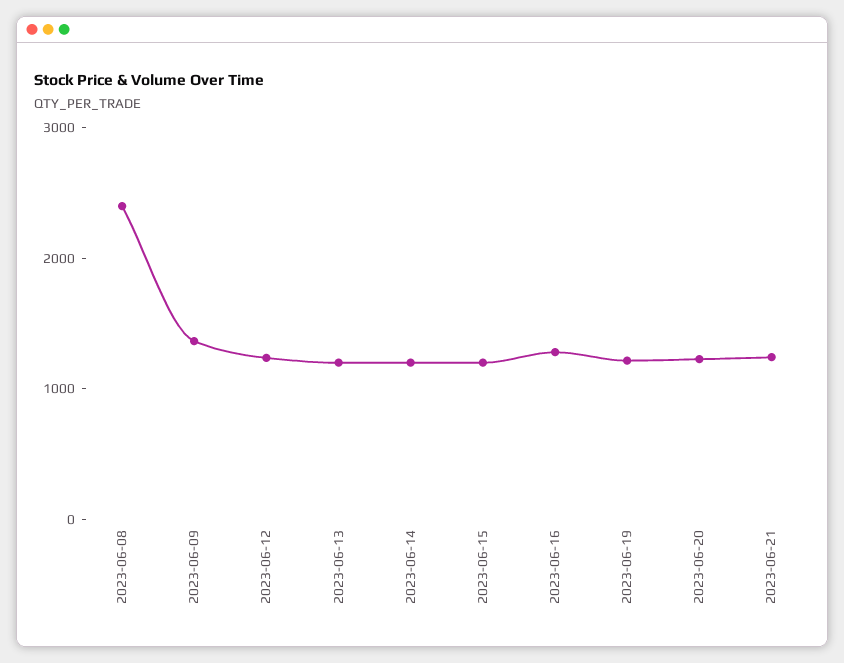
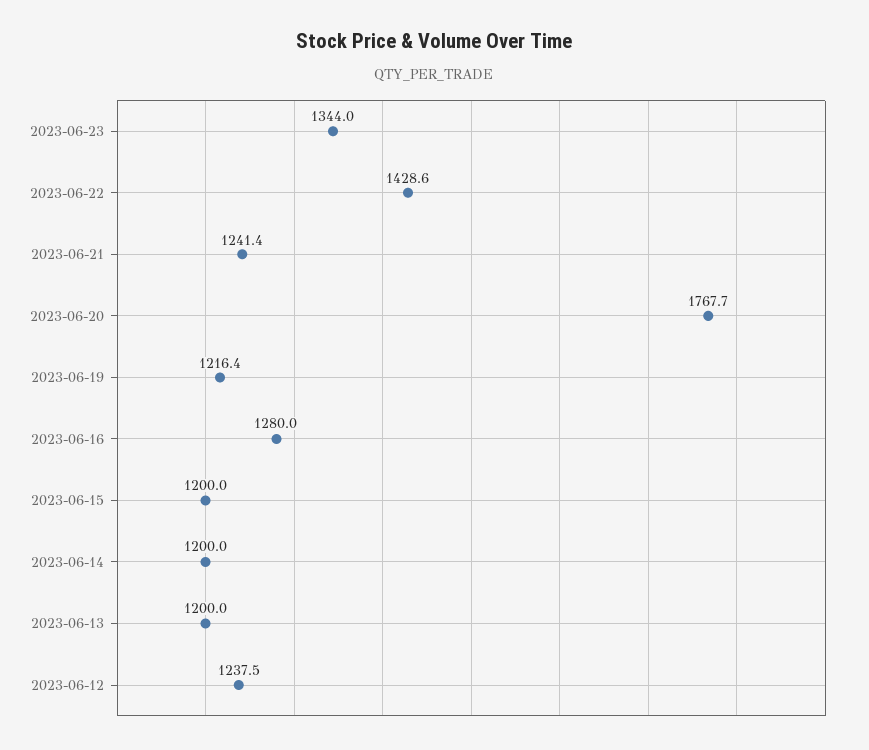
2023-06-08: 2400 -> none
2023-06-09: 1400 -> none
2023-06-20: 1200 -> 1767.7
2023-06-23: none -> 1344
2023-06-22: none -> 1428.6

